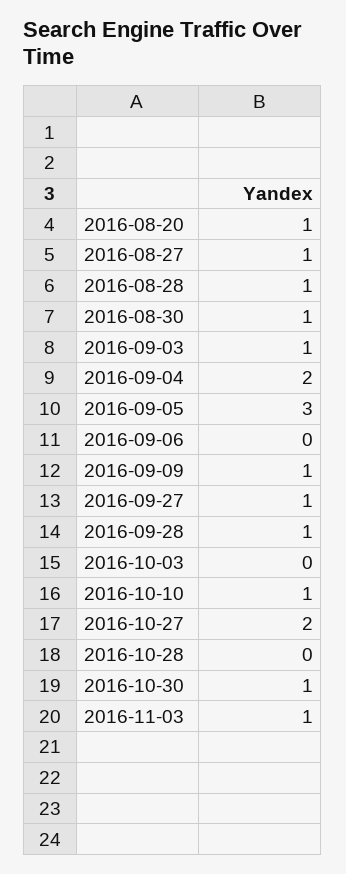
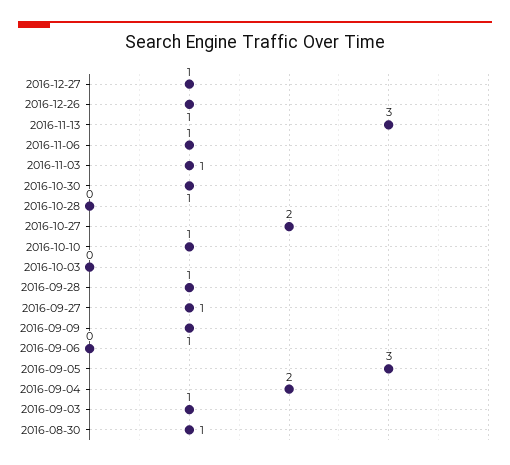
2016-08-20: 1 -> none
2016-08-27: 1 -> none
2016-08-28: 1 -> none
2016-12-27: none -> 1
2016-12-26: none -> 1
2016-11-13: none -> 3
2016-11-06: none -> 1

